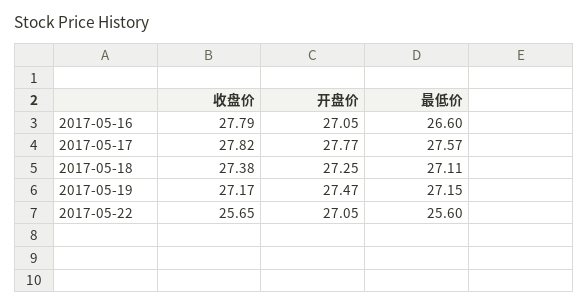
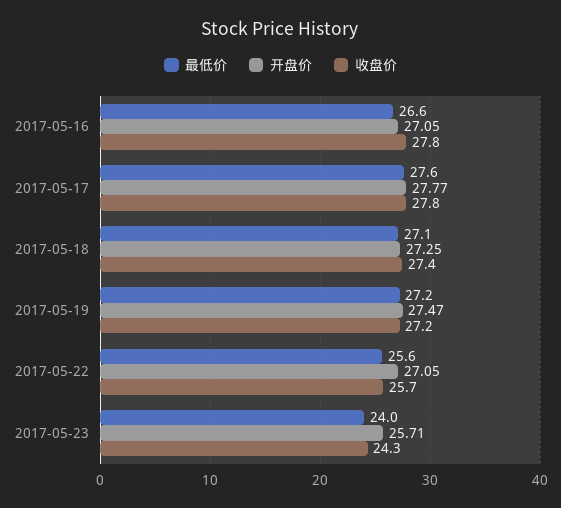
最低价, 2017-05-23: none -> 24
开盘价, 2017-05-23: none -> 25.71
收盘价, 2017-05-23: none -> 24.3

